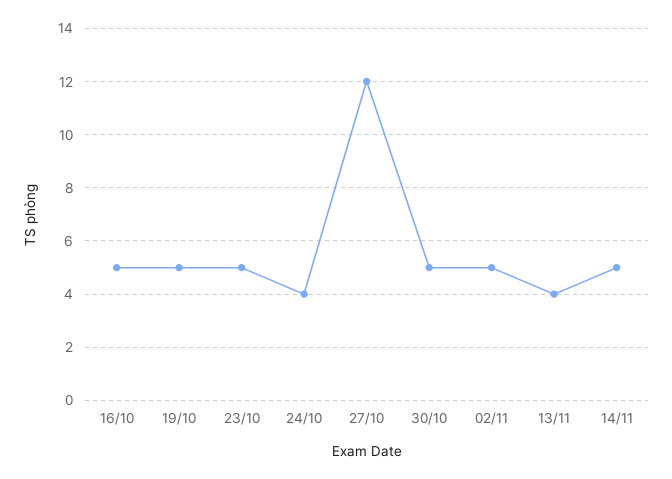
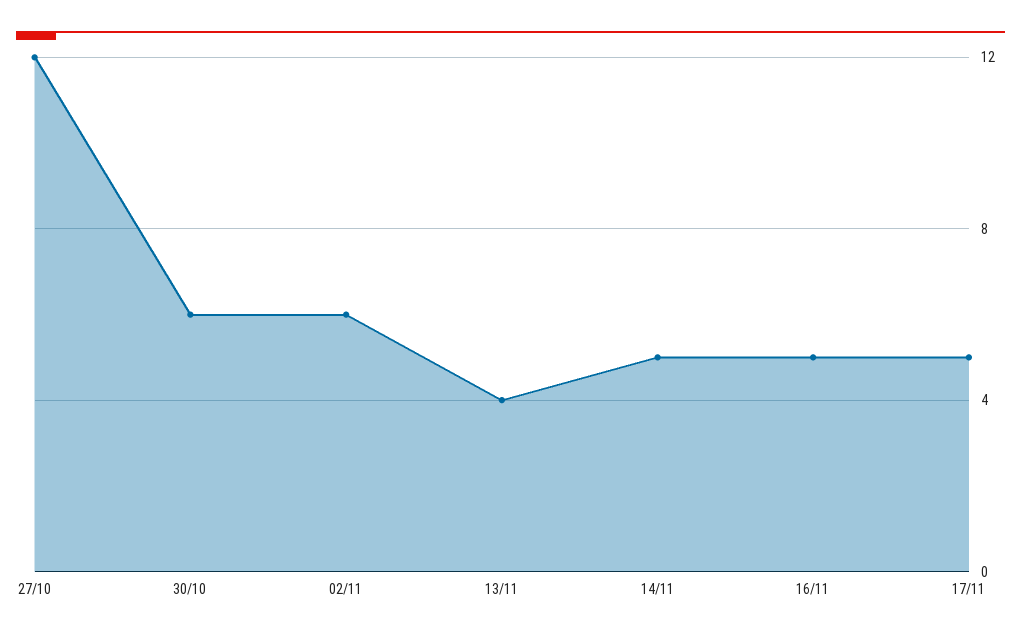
16/10: 5 -> none
19/10: 5 -> none
23/10: 5 -> none
24/10: 4 -> none
30/10: 5 -> 6
02/11: 5 -> 6
16/11: none -> 5
17/11: none -> 5

